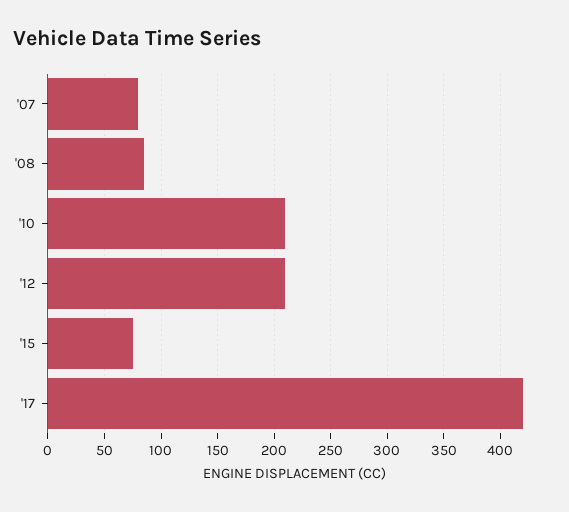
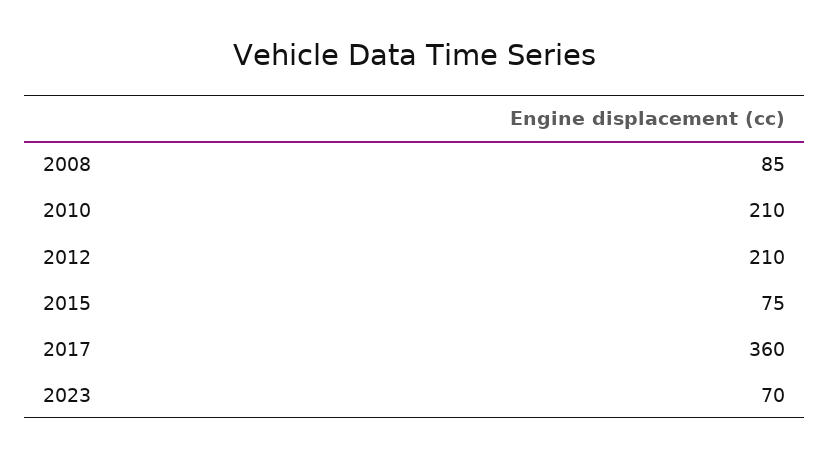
'07: 80 -> none
'17: 420 -> 360
2023: none -> 70

